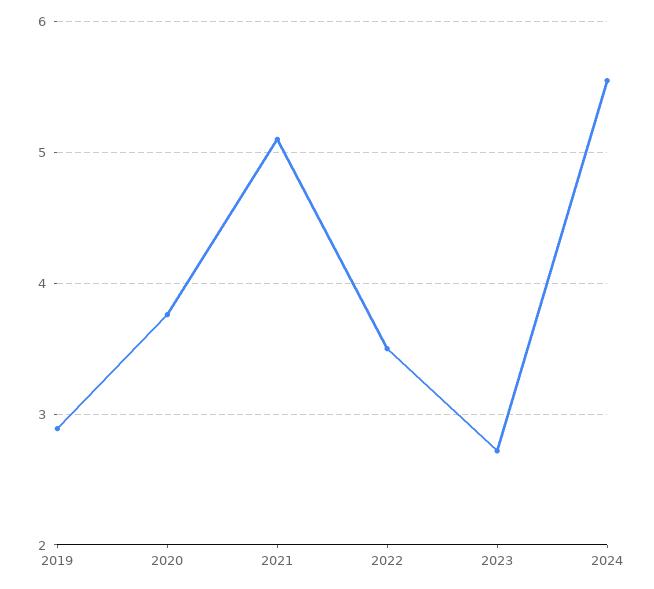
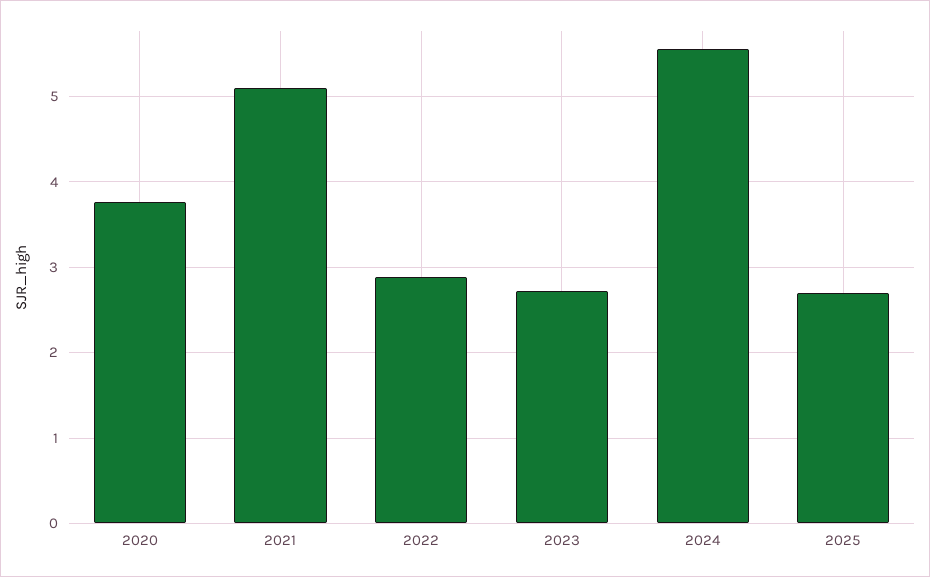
2019: 2.9 -> none
2022: 3.5 -> 2.9
2025: none -> 2.7

